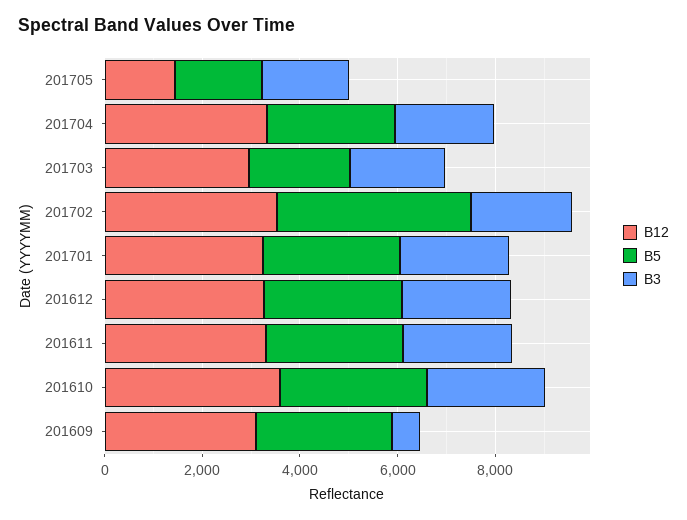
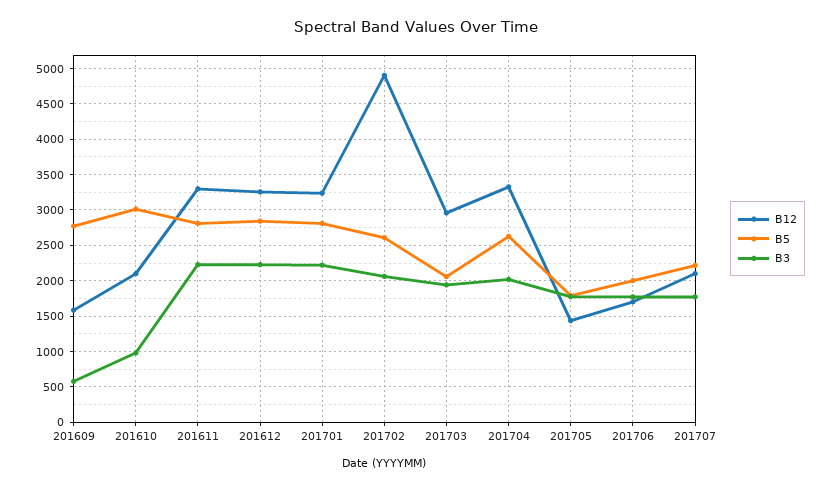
B12, 201702: 3500 -> 4900
B5, 201702: 4000 -> 2600
B12, 201610: 3500 -> 2100
B3, 201610: 2500 -> 1000
B12, 201609: 3000 -> 1600
B12, 201706: none -> 1700
B5, 201706: none -> 2000
B3, 201706: none -> 1800
B12, 201707: none -> 2100
B5, 201707: none -> 2200
B3, 201707: none -> 1800

